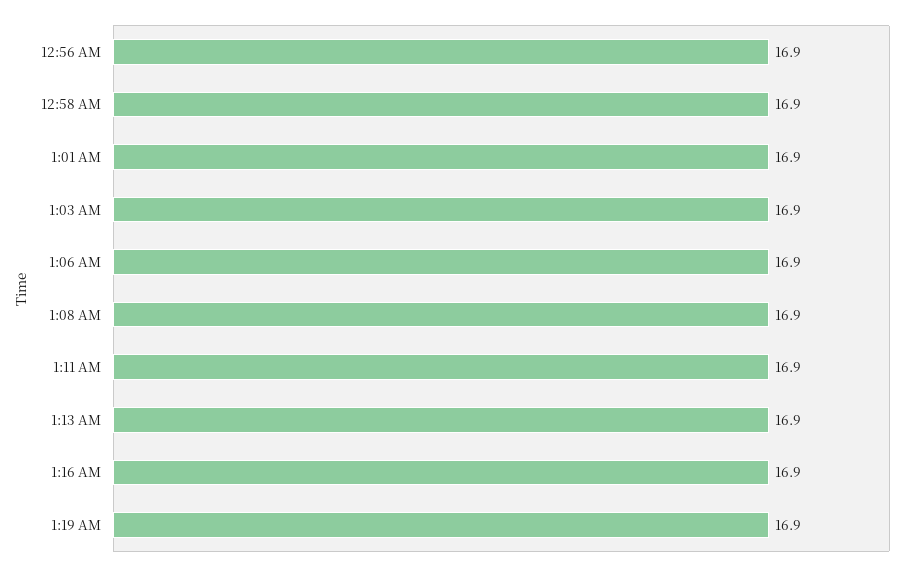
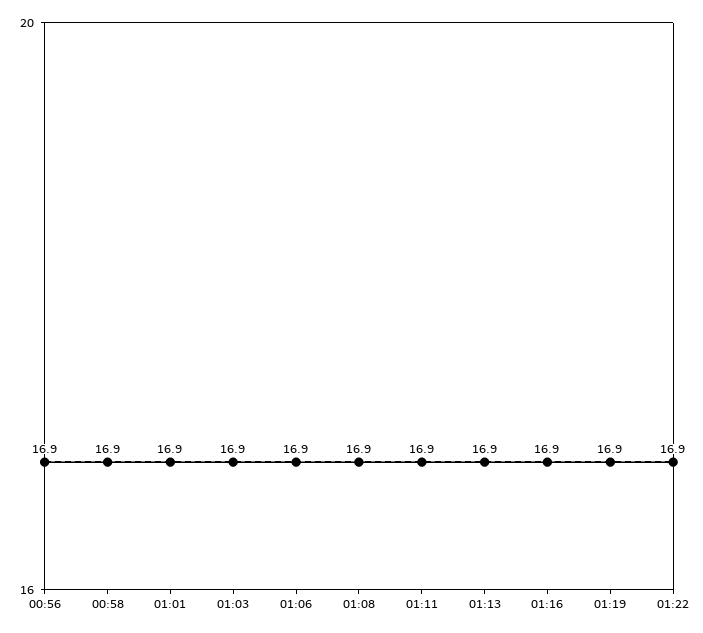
01:22: none -> 16.9

